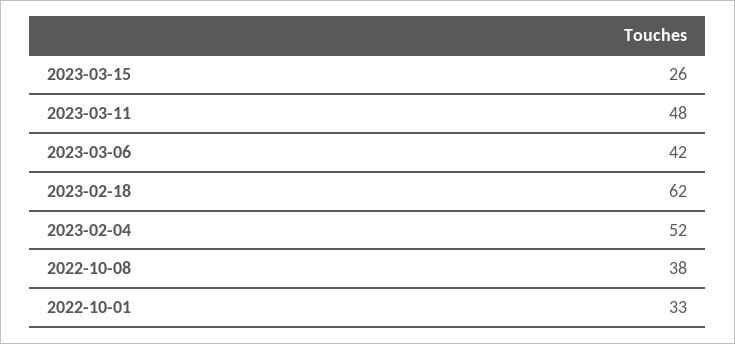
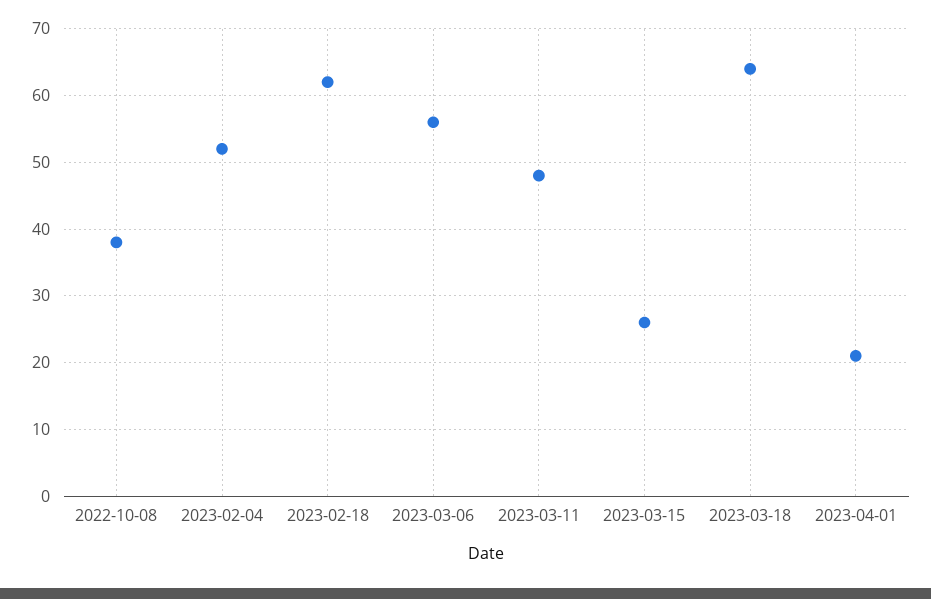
2023-03-06: 42 -> 56
2022-10-01: 33 -> none
2023-03-18: none -> 64
2023-04-01: none -> 21

